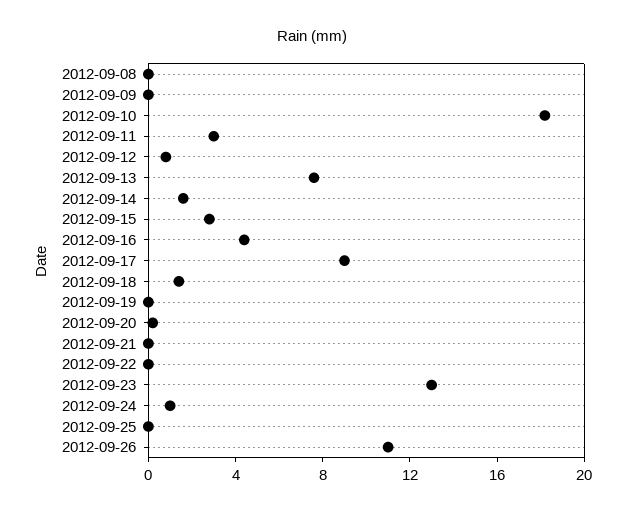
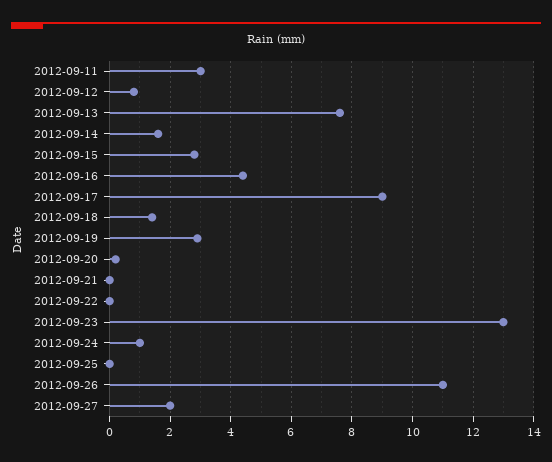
2012-09-08: 0 -> none
2012-09-09: 0 -> none
2012-09-10: 18 -> none
2012-09-19: 0 -> 3
2012-09-27: none -> 2

